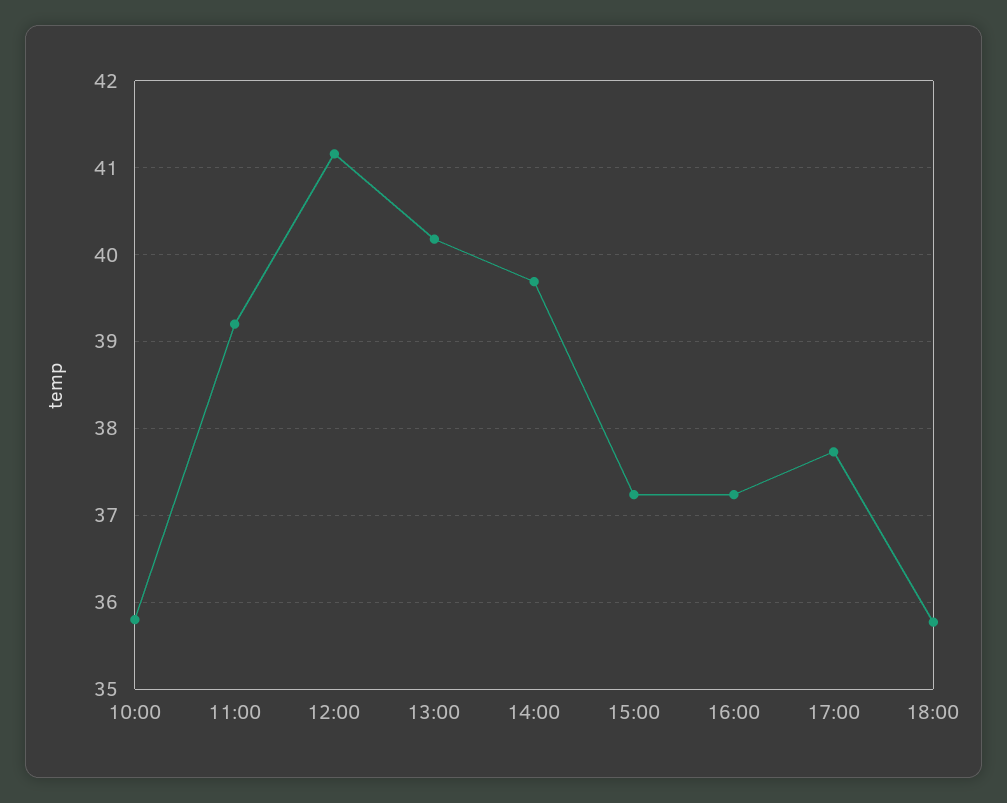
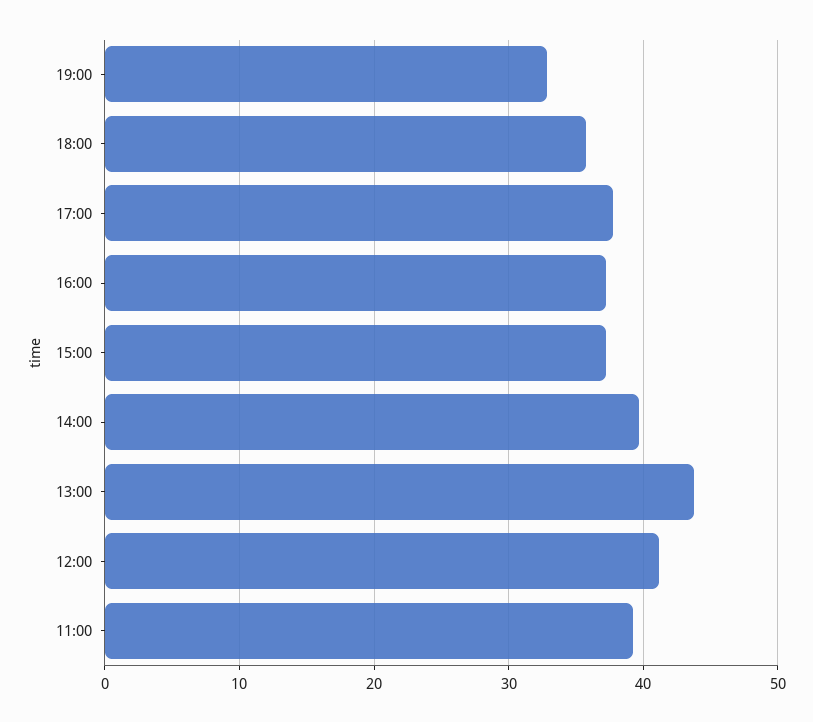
10:00: 35.8 -> none
13:00: 40.2 -> 44
19:00: none -> 33

